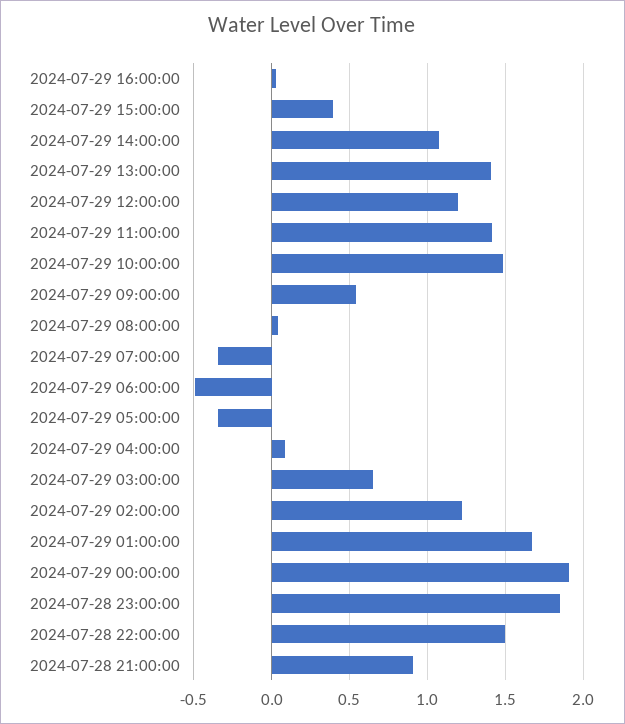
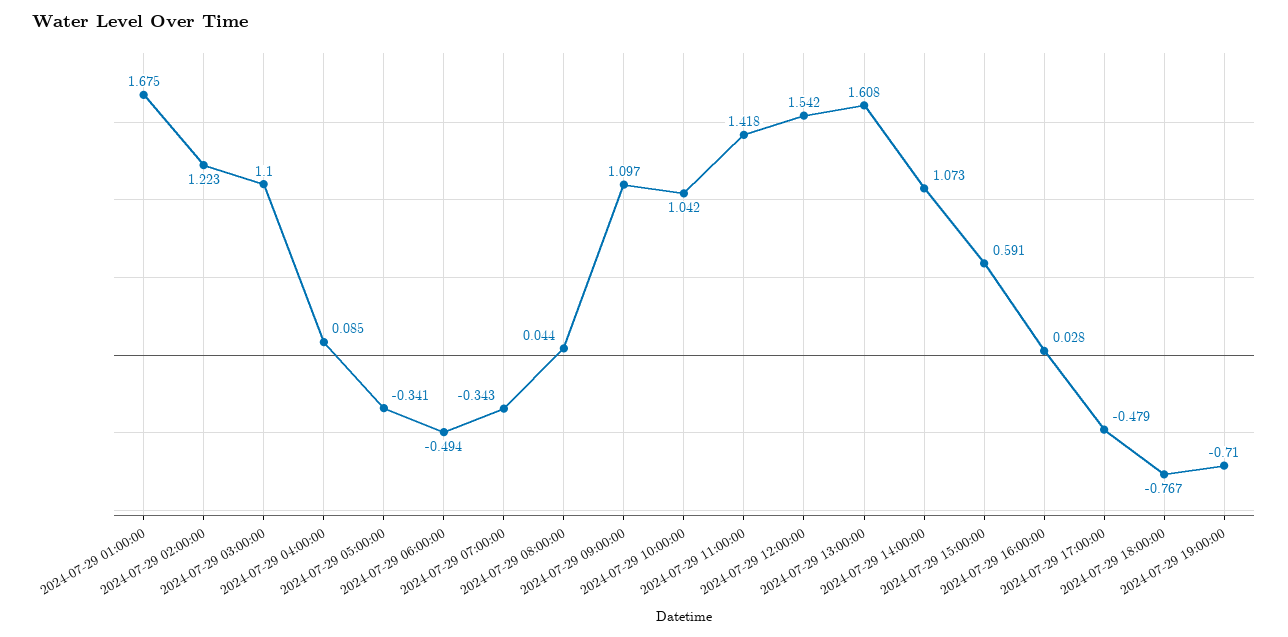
2024-07-29 15:00:00: 0.4 -> 0.591
2024-07-29 13:00:00: 1.4 -> 1.608
2024-07-29 12:00:00: 1.2 -> 1.542
2024-07-29 10:00:00: 1.5 -> 1.042
2024-07-29 09:00:00: 0.55 -> 1.097
2024-07-29 03:00:00: 0.65 -> 1.1
2024-07-29 00:00:00: 1.9 -> none
2024-07-28 23:00:00: 1.85 -> none
2024-07-28 22:00:00: 1.5 -> none
2024-07-28 21:00:00: 0.9 -> none
2024-07-29 17:00:00: none -> -0.479
2024-07-29 18:00:00: none -> -0.767
2024-07-29 19:00:00: none -> -0.71

